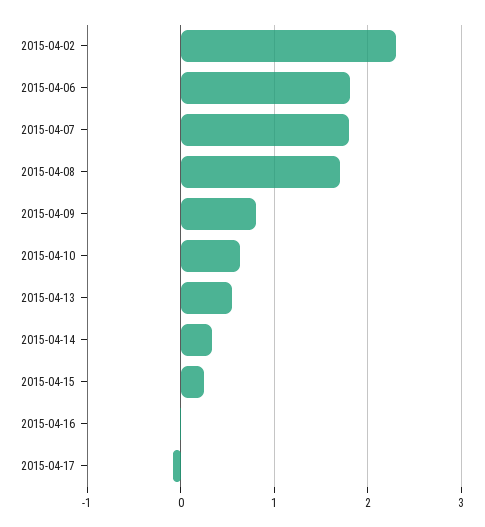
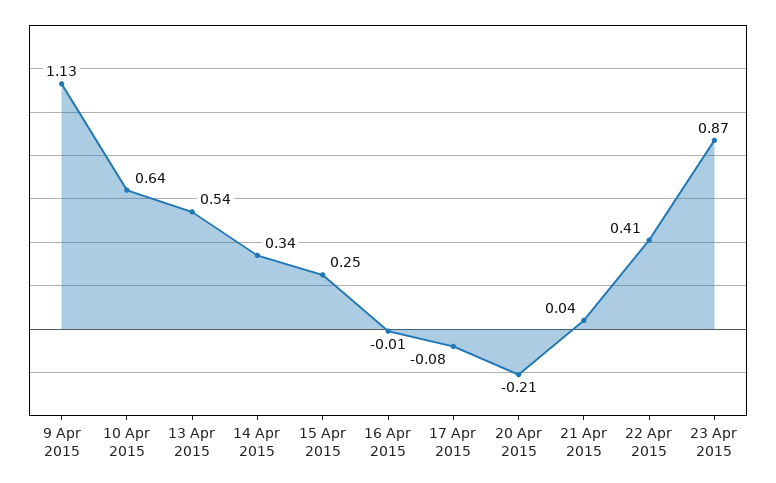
2015-04-02: 2.3 -> none
2015-04-06: 1.8 -> none
2015-04-07: 1.8 -> none
2015-04-08: 1.7 -> none
2015-04-09: 0.8 -> 1.13
20 Apr 2015: none -> -0.21
21 Apr 2015: none -> 0.04
22 Apr 2015: none -> 0.41
23 Apr 2015: none -> 0.87

